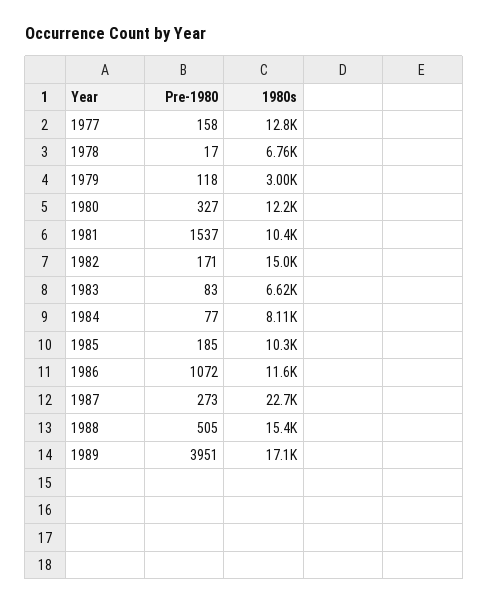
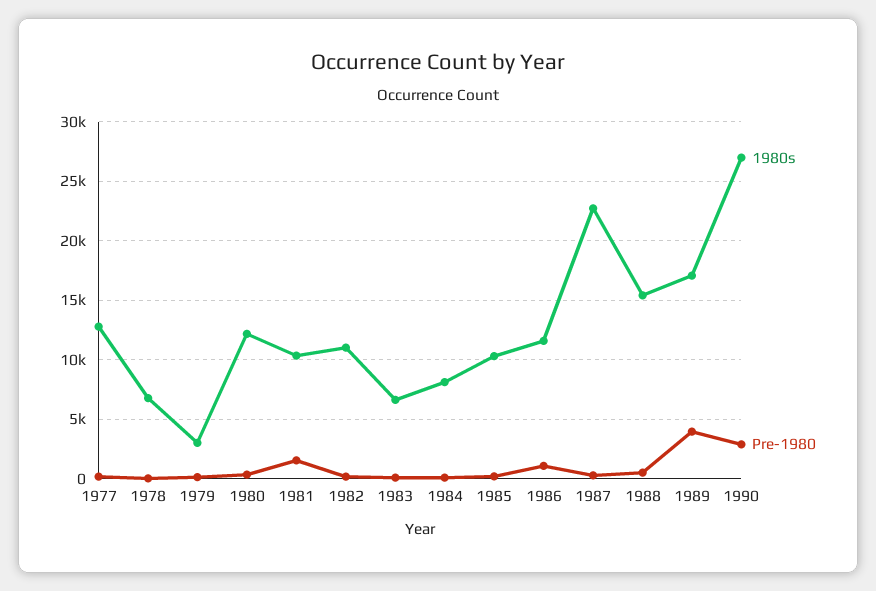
1980s, 1982: 15000 -> 11000
1980s, 1990: none -> 27000
Pre-1980, 1990: none -> 3000

